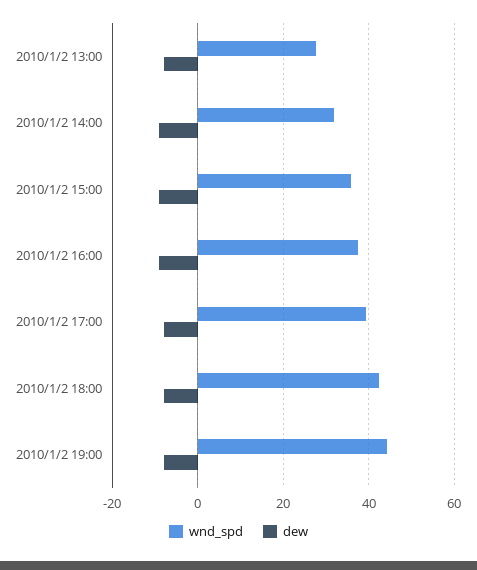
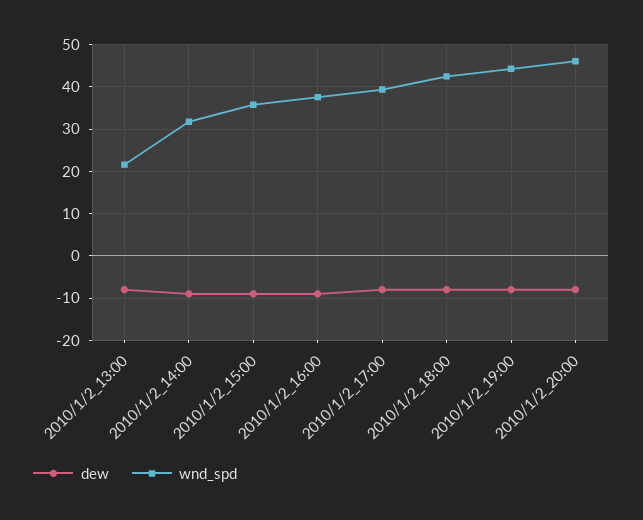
wnd_spd, 2010/1/2 13:00: 28 -> 22
dew, 2010/1/2_20:00: none -> -8
wnd_spd, 2010/1/2_20:00: none -> 46

